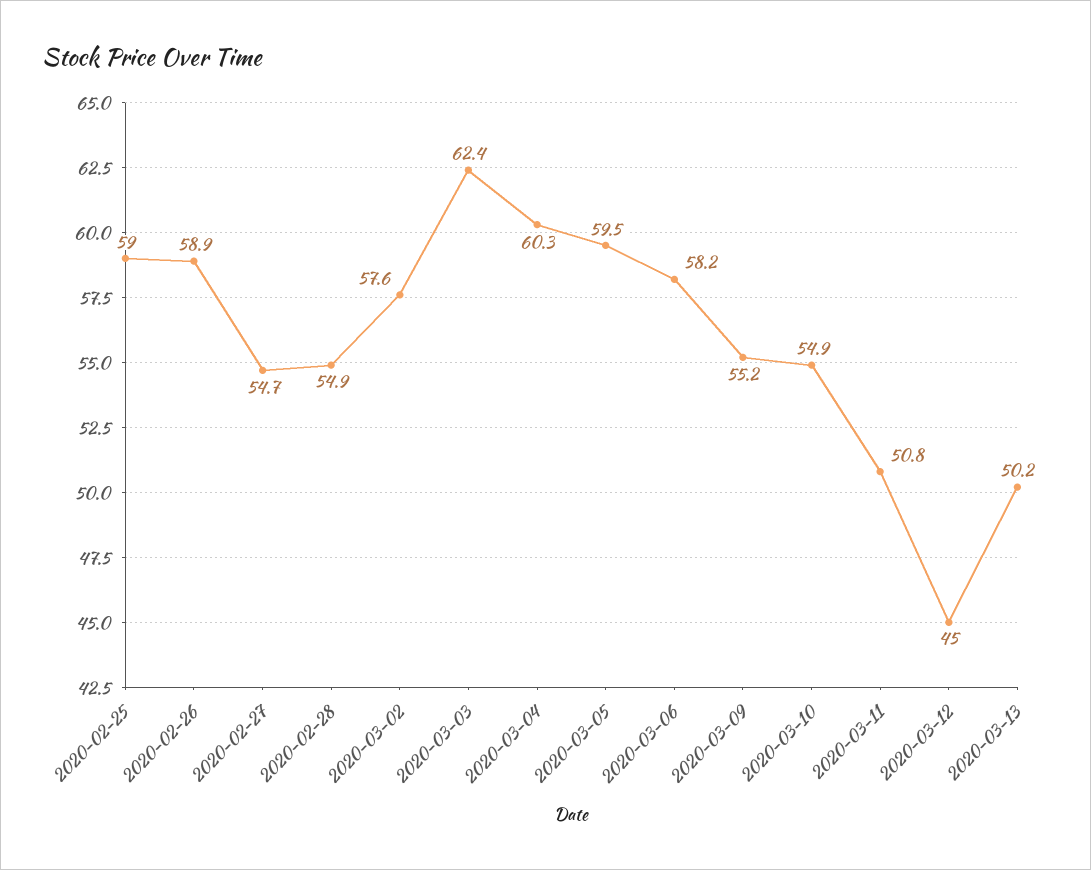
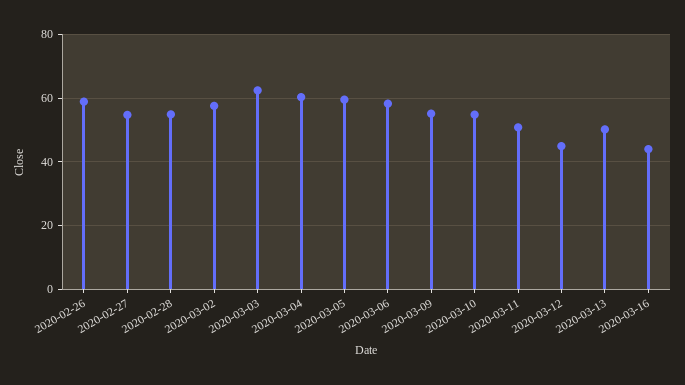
2020-02-25: 59 -> none
2020-03-16: none -> 44

